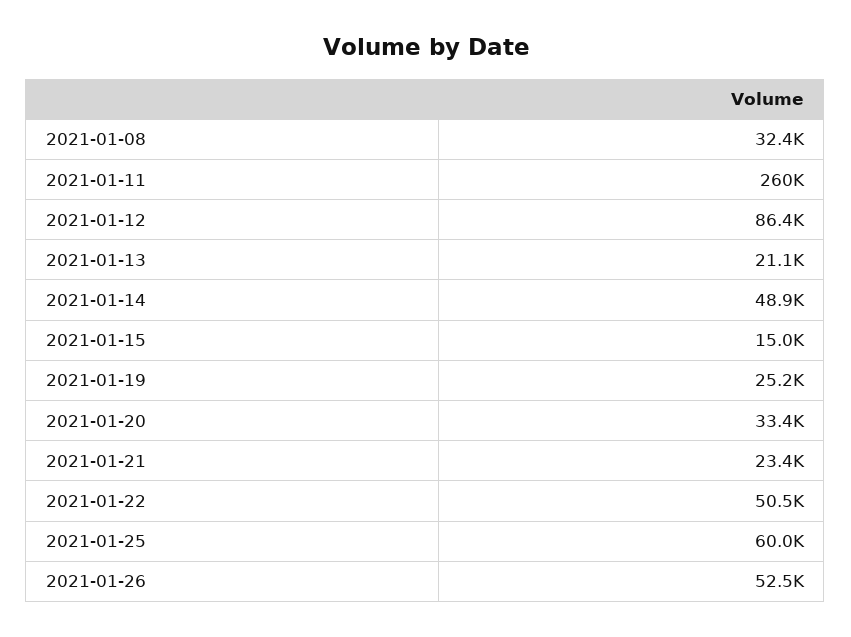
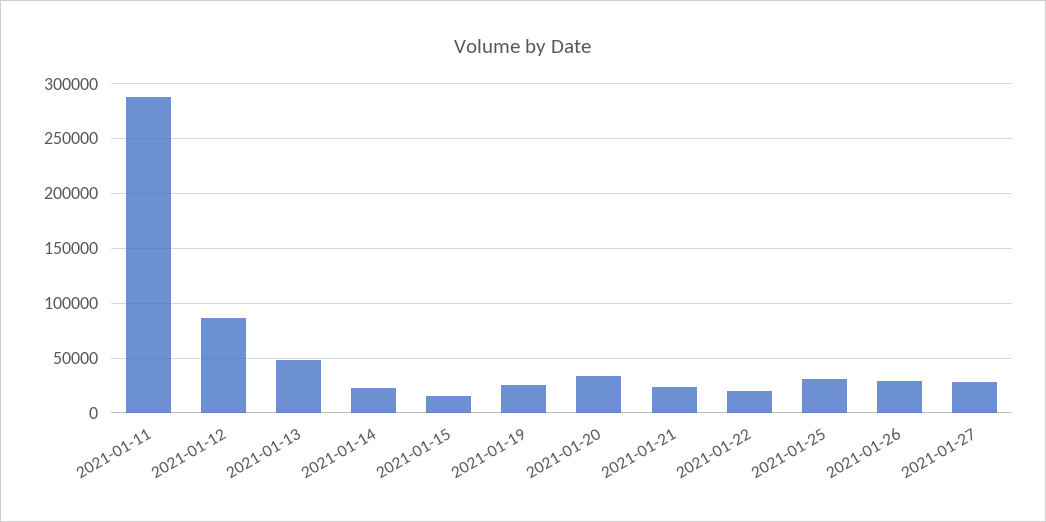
2021-01-08: 32400 -> none
2021-01-11: 260000 -> 290000
2021-01-13: 21100 -> 50000
2021-01-14: 48900 -> 20000
2021-01-22: 50500 -> 20000
2021-01-25: 60000 -> 30000
2021-01-26: 52500 -> 30000
2021-01-27: none -> 30000

